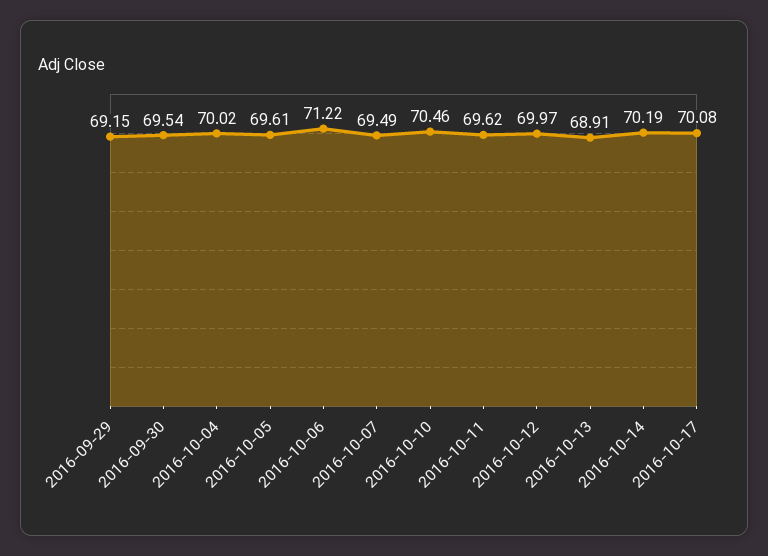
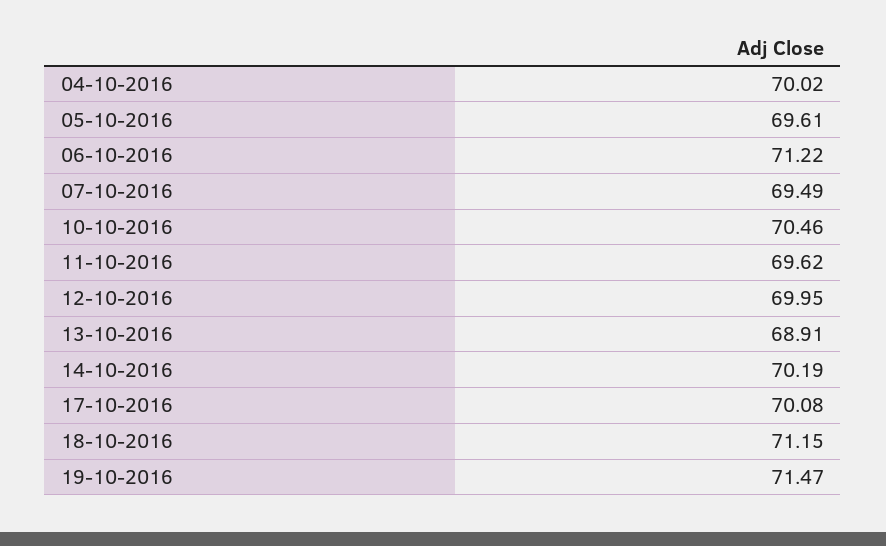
2016-09-29: 69.15 -> none
2016-09-30: 69.54 -> none
2016-10-12: 69.97 -> 69.95
18-10-2016: none -> 71.15
19-10-2016: none -> 71.47

